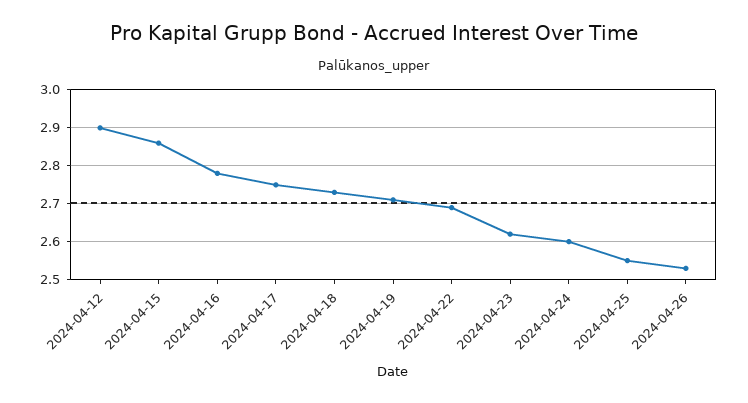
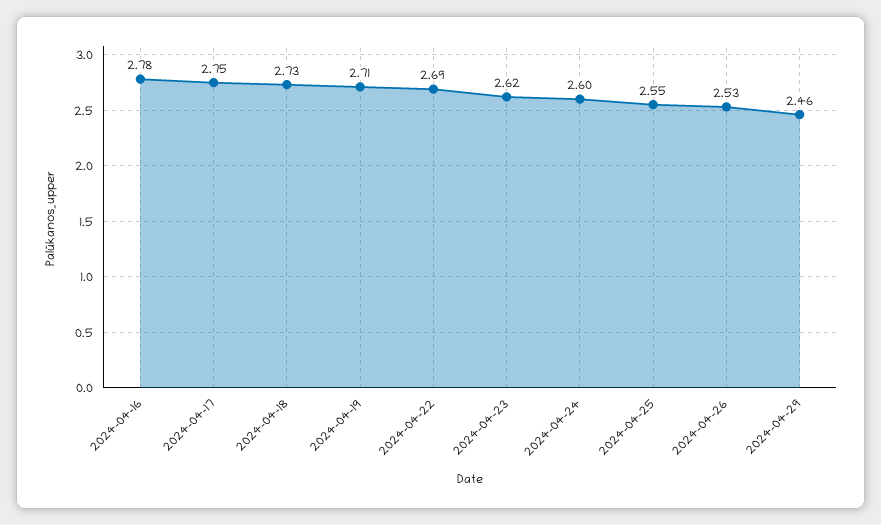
2024-04-12: 2.9 -> none
2024-04-15: 2.85 -> none
2024-04-29: none -> 2.46

